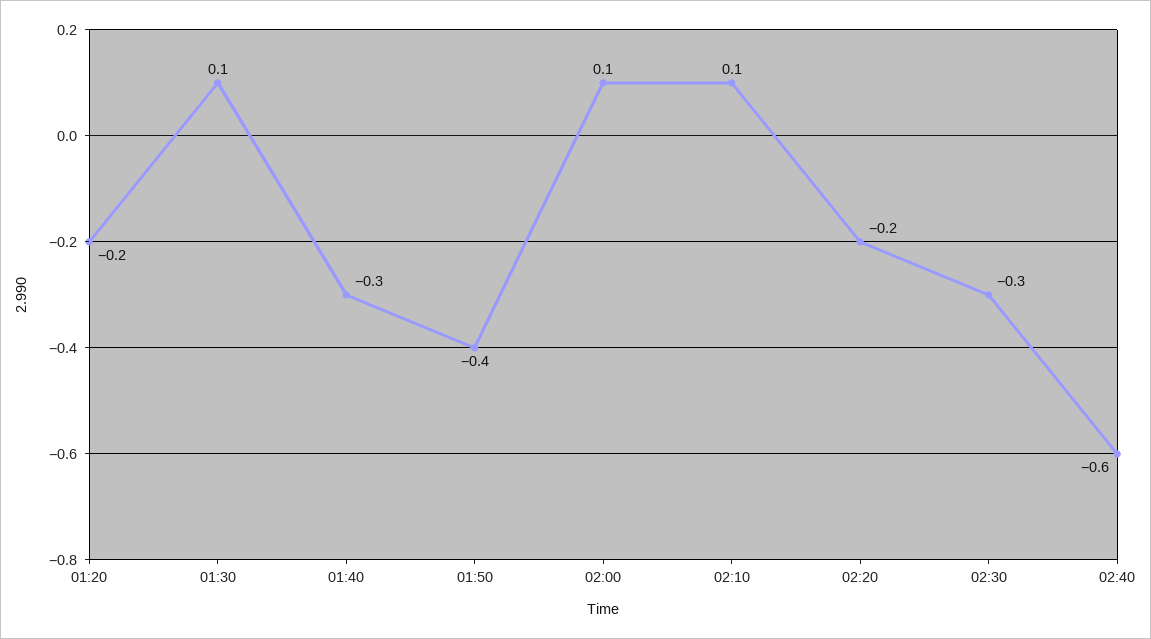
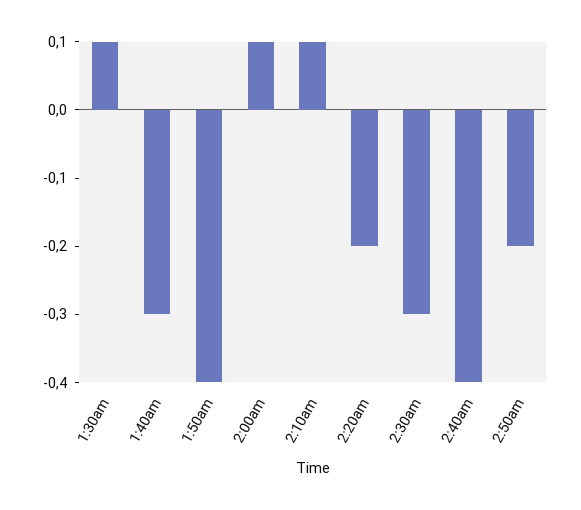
01:20: -0.2 -> none
02:40: -0.6 -> -0.4
2:50am: none -> -0.2

